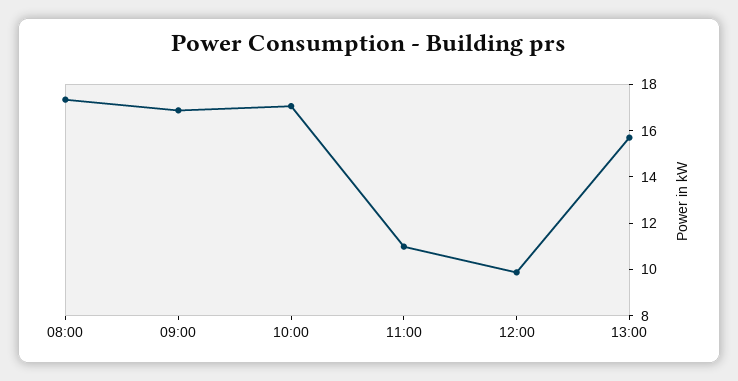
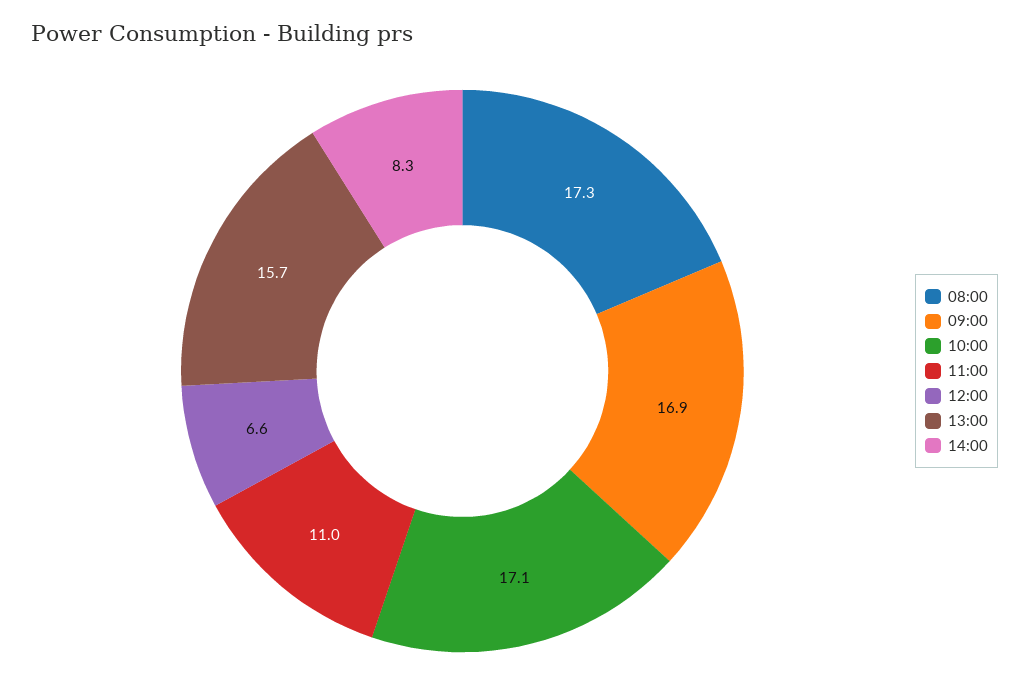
12:00: 10 -> 6.6
14:00: none -> 8.3

